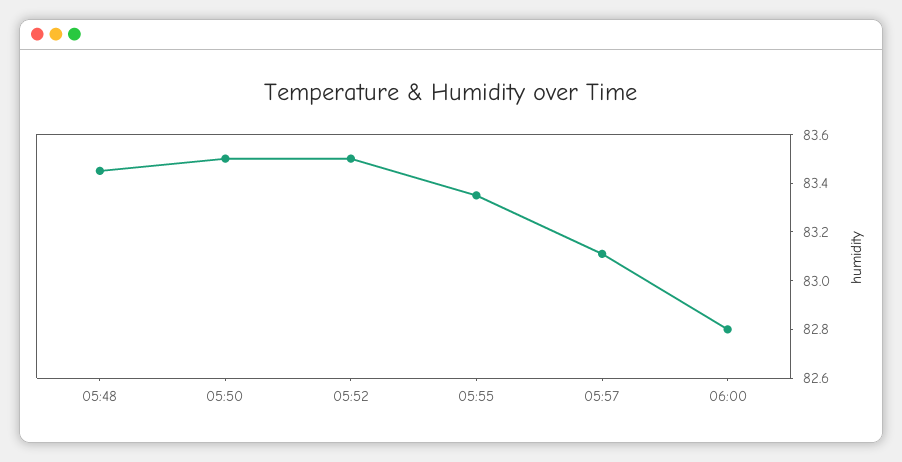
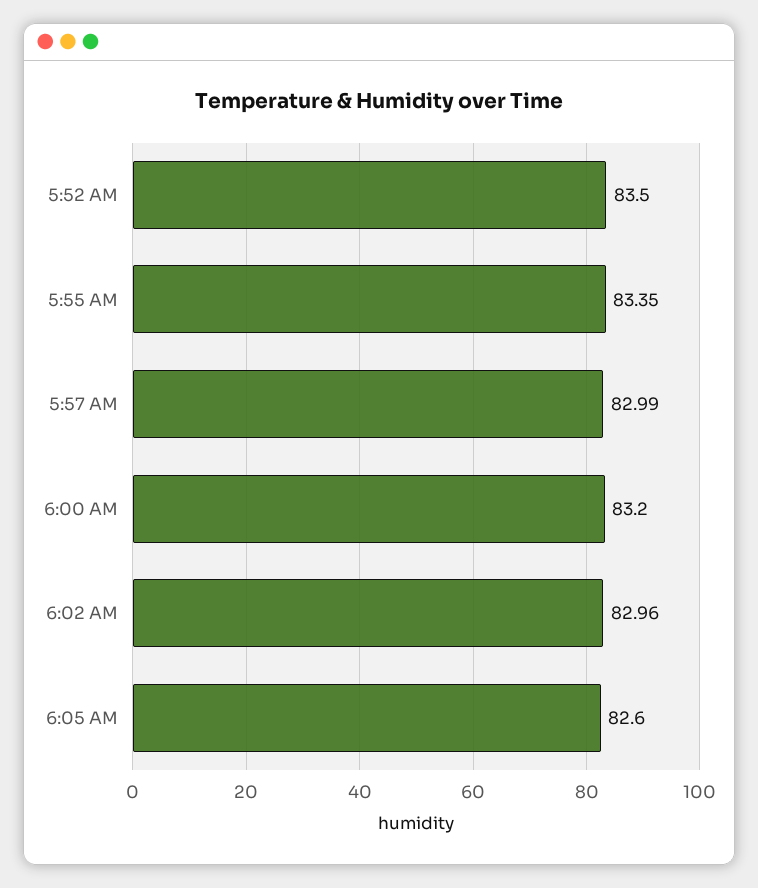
05:48: 83.45 -> none
05:50: 83.5 -> none
05:57: 83.1 -> 82.99
06:00: 82.8 -> 83.2
6:02 AM: none -> 82.96
6:05 AM: none -> 82.6

